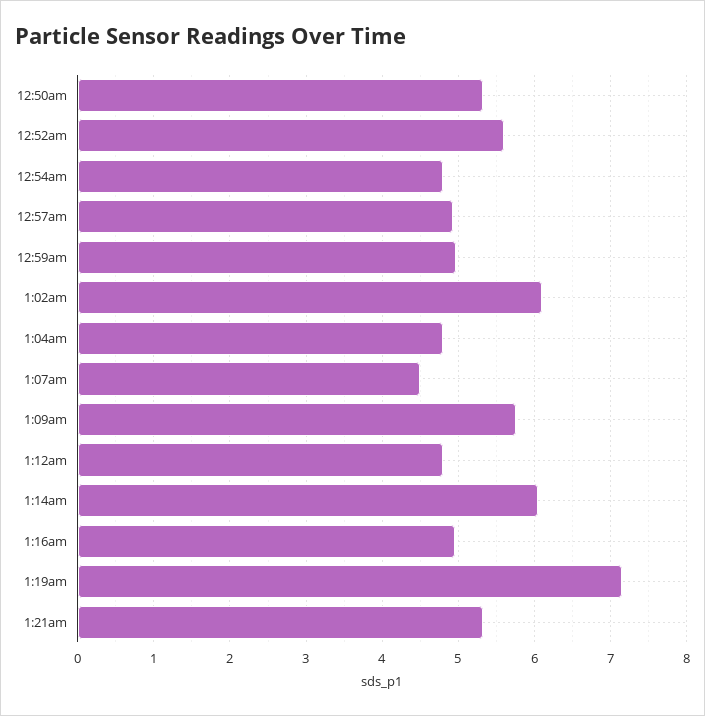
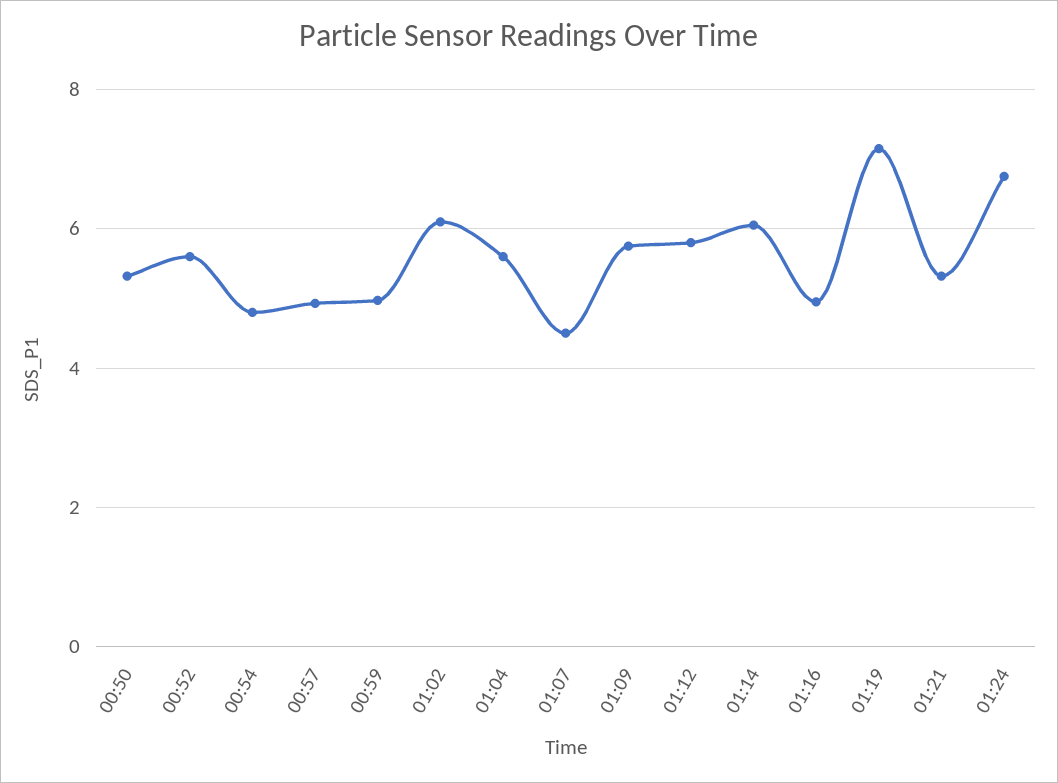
1:04am: 4.8 -> 5.6
1:12am: 4.8 -> 5.8
01:24: none -> 6.8

